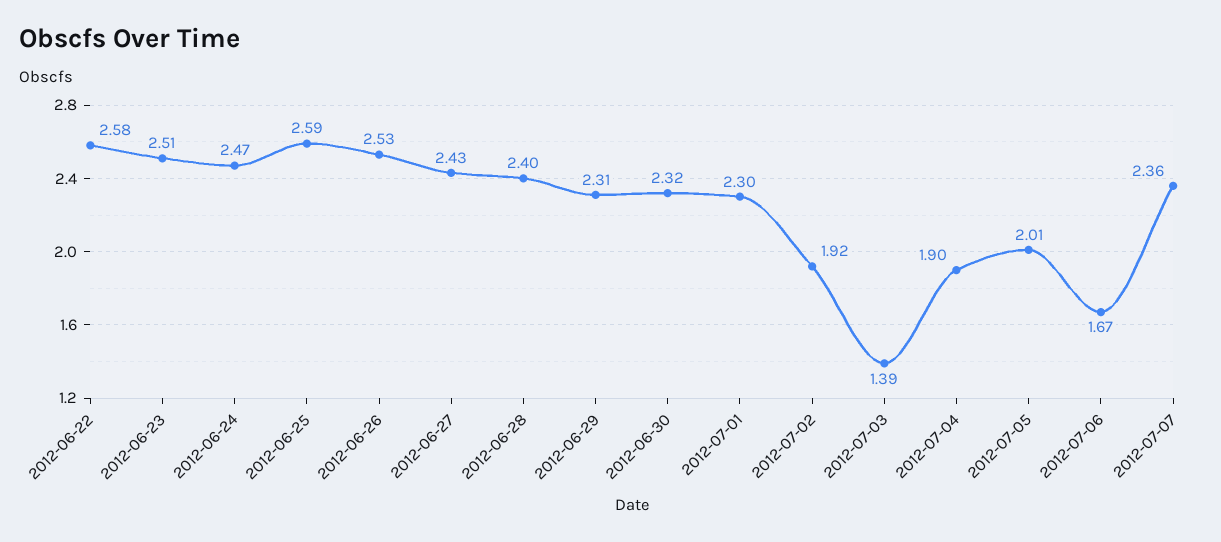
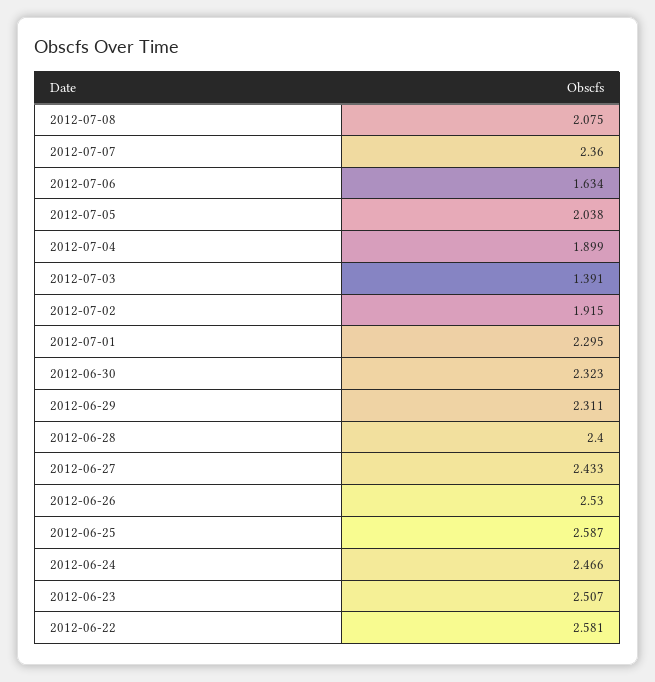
2012-07-05: 2.01 -> 2.038
2012-07-06: 1.67 -> 1.634
2012-07-08: none -> 2.075

